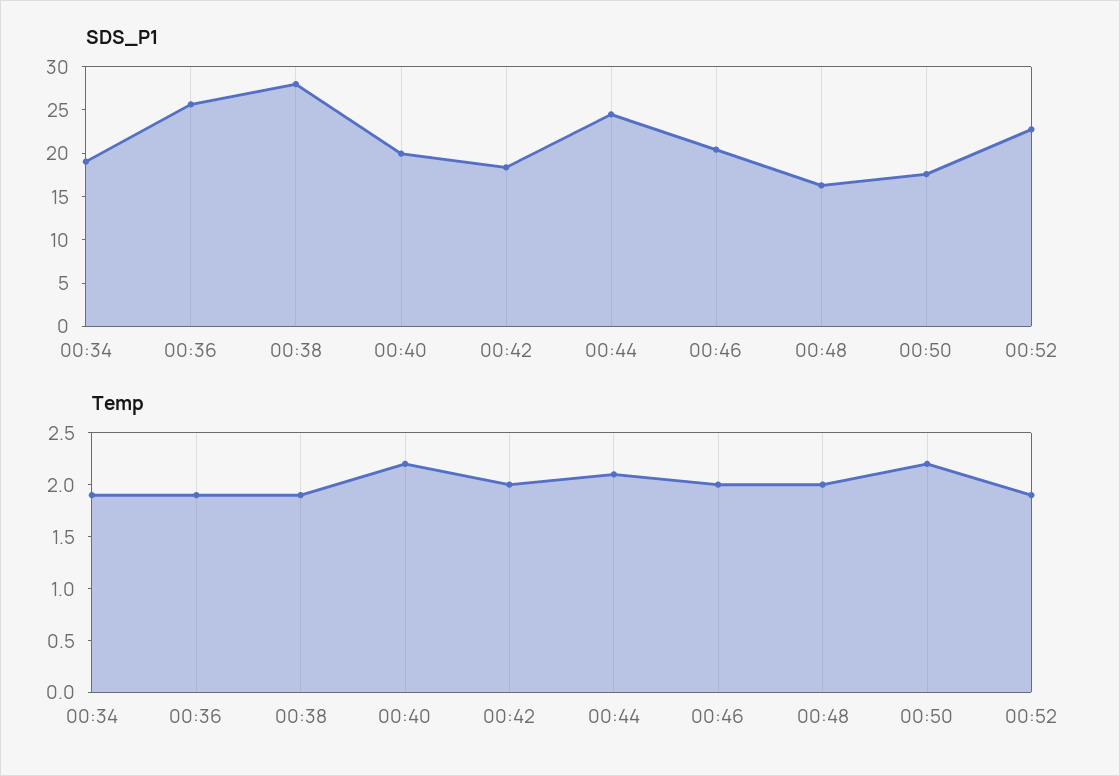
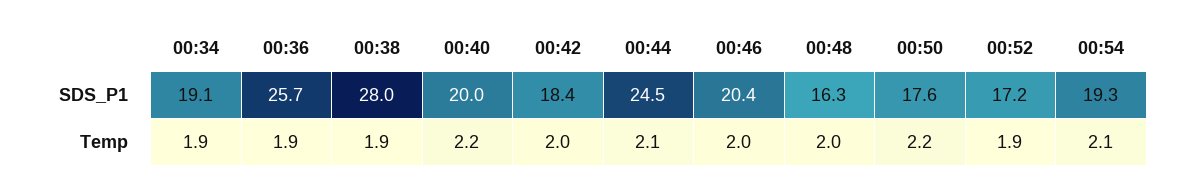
SDS_P1, 00:52: 23 -> 17.2
SDS_P1, 00:54: none -> 19.3
Temp, 00:54: none -> 2.1

